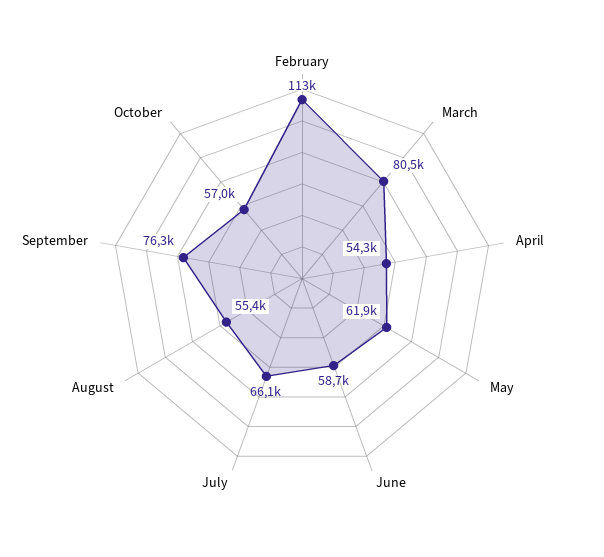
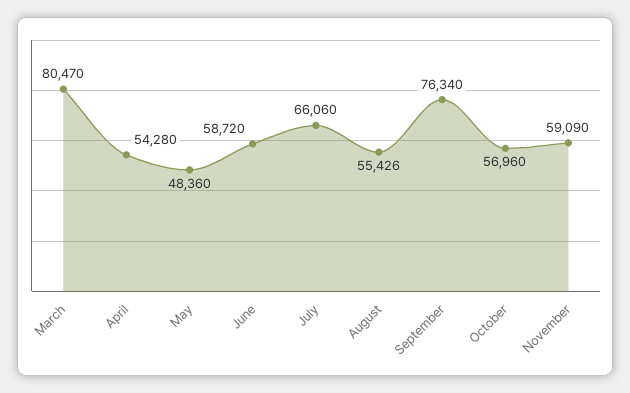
February: 113000 -> none
May: 61900 -> 48360
November: none -> 59090

